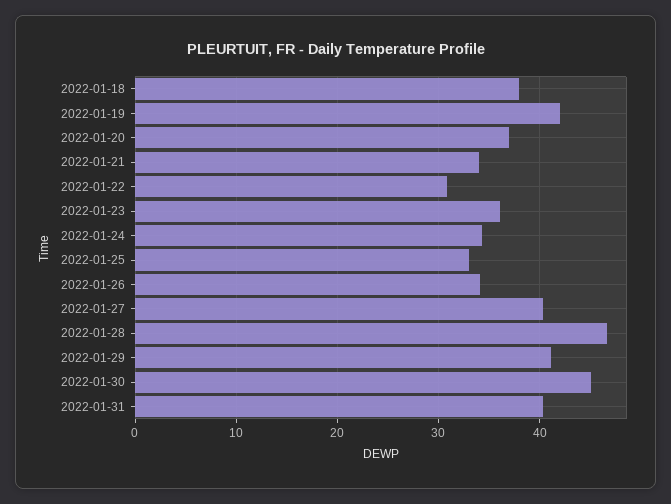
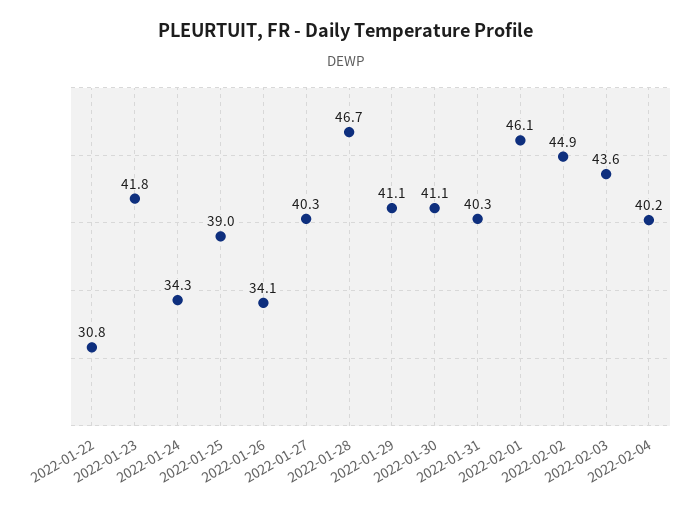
2022-01-18: 38 -> none
2022-01-19: 42 -> none
2022-01-20: 37 -> none
2022-01-21: 34 -> none
2022-01-23: 36 -> 41.8
2022-01-25: 33 -> 39
2022-01-30: 45 -> 41.1
2022-02-01: none -> 46.1
2022-02-02: none -> 44.9
2022-02-03: none -> 43.6
2022-02-04: none -> 40.2

